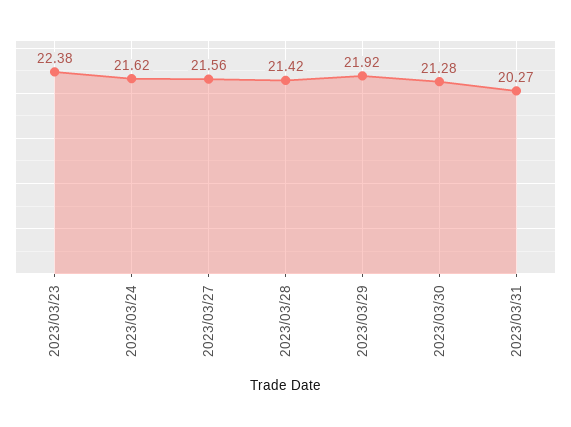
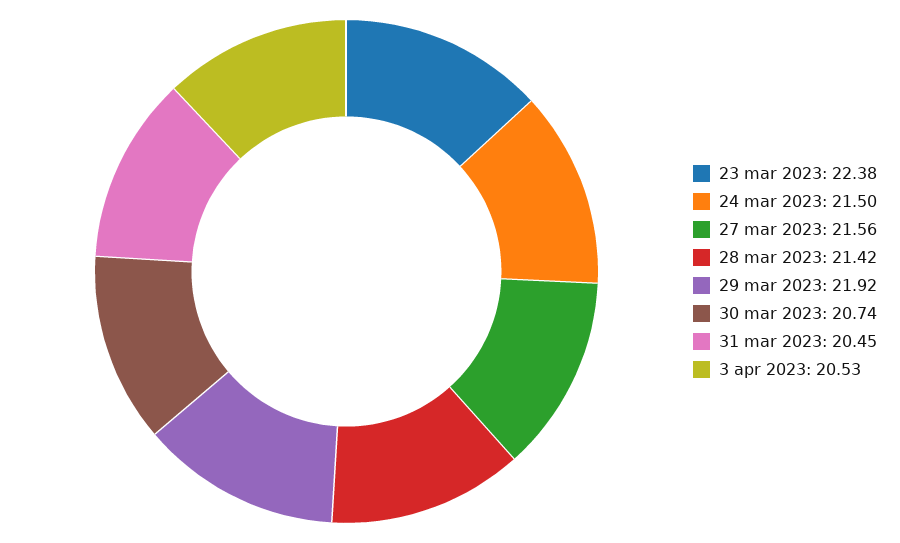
2023/03/24: 21.62 -> 21.5
2023/03/30: 21.28 -> 20.74
2023/03/31: 20.27 -> 20.45
3 apr 2023: none -> 20.53

